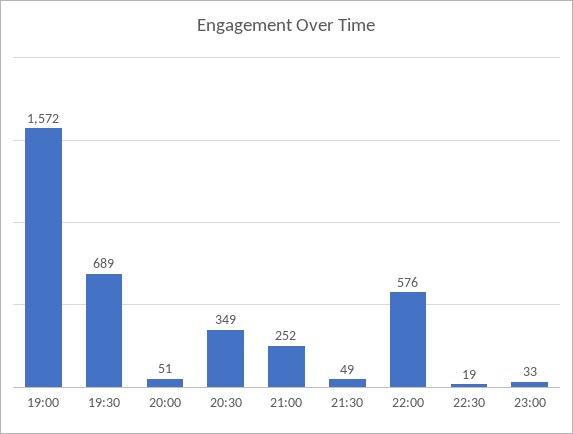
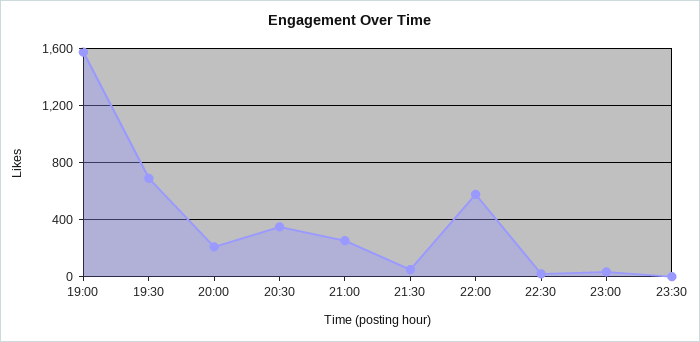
20:00: 51 -> 200
23:30: none -> 0

